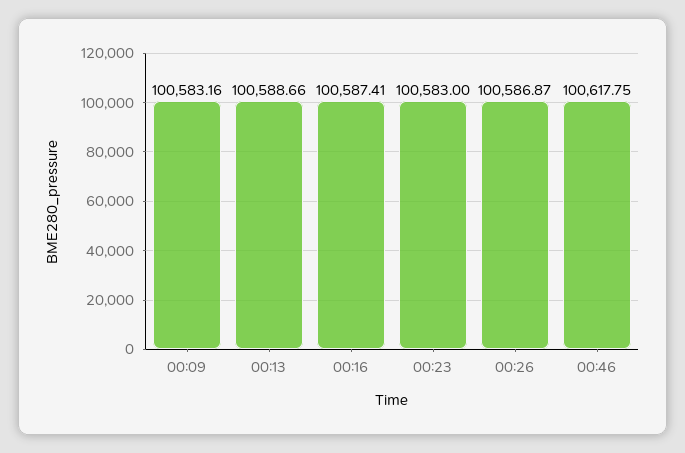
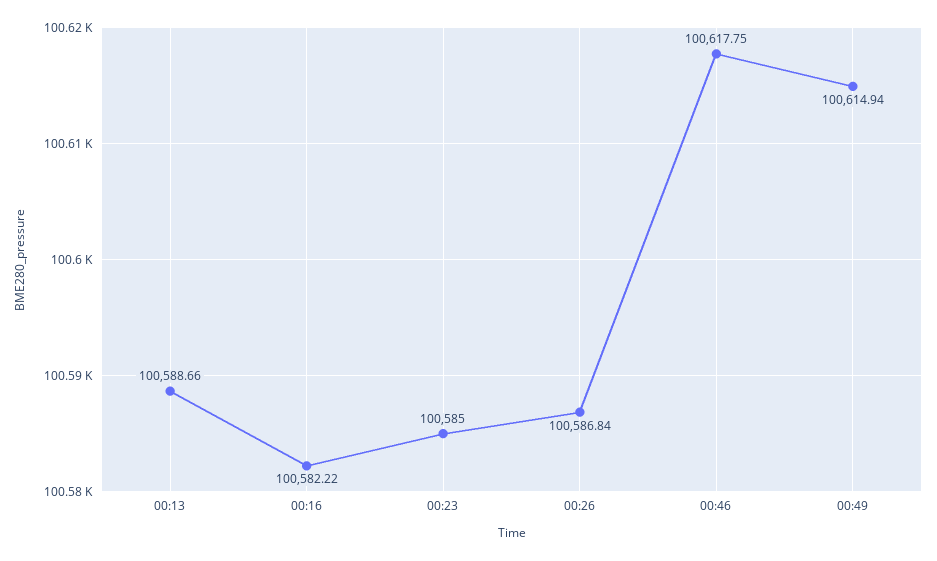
00:09: 100583.16 -> none
00:16: 100587.41 -> 100582.22
00:23: 100583 -> 100585
00:26: 100586.87 -> 100586.84
00:49: none -> 100614.94

